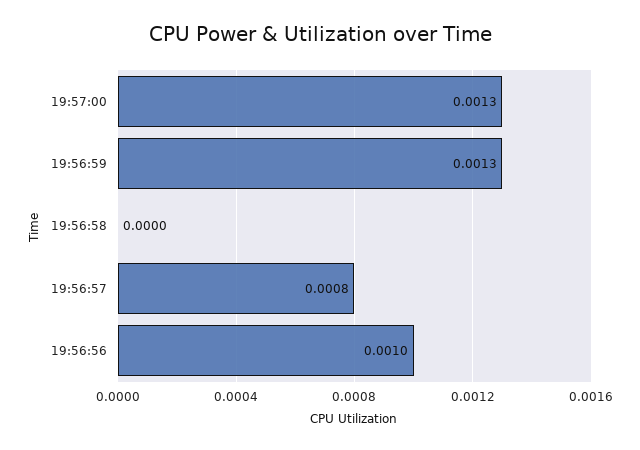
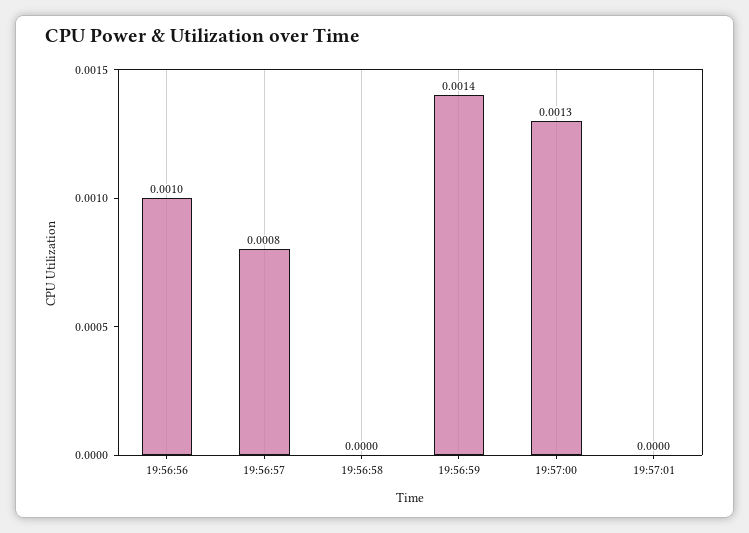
19:56:59: 0.0013 -> 0.0014
19:57:01: none -> 0

